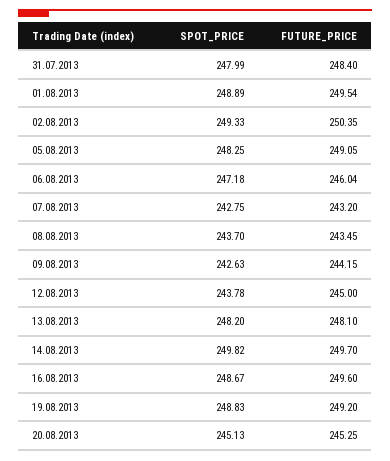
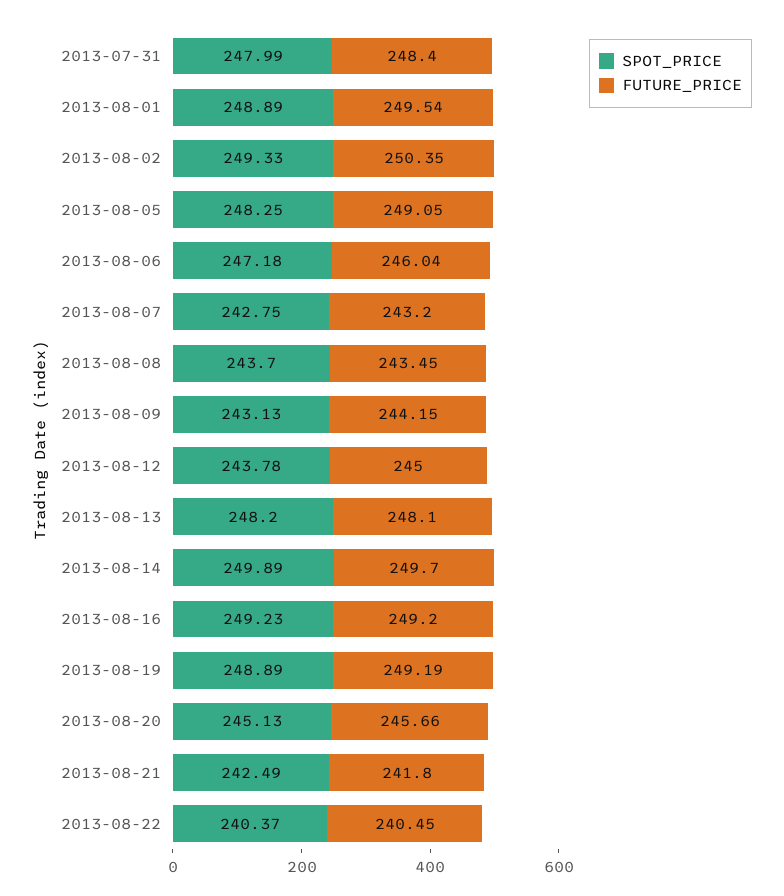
SPOT_PRICE, 09.08.2013: 242.63 -> 243.13
SPOT_PRICE, 14.08.2013: 249.82 -> 249.89
SPOT_PRICE, 16.08.2013: 248.67 -> 249.23
FUTURE_PRICE, 16.08.2013: 249.6 -> 249.2
SPOT_PRICE, 19.08.2013: 248.83 -> 248.89
FUTURE_PRICE, 19.08.2013: 249.2 -> 249.19
FUTURE_PRICE, 20.08.2013: 245.25 -> 245.66
SPOT_PRICE, 2013-08-21: none -> 242.49
FUTURE_PRICE, 2013-08-21: none -> 241.8
SPOT_PRICE, 2013-08-22: none -> 240.37
FUTURE_PRICE, 2013-08-22: none -> 240.45

